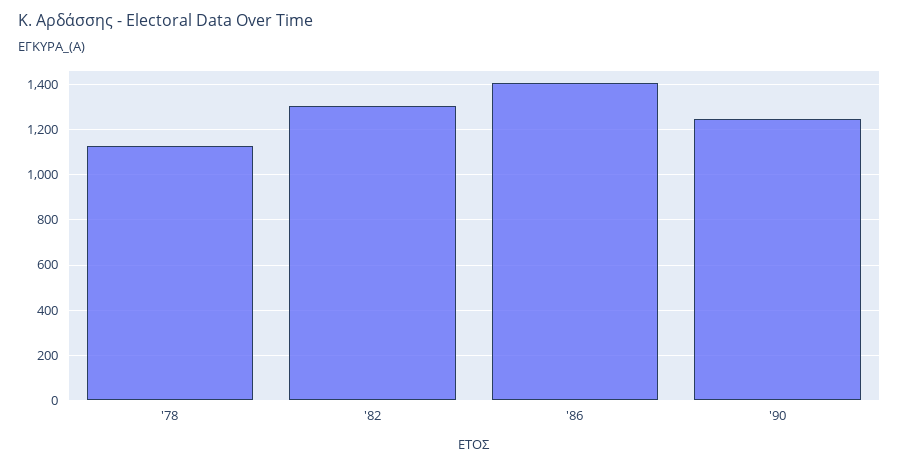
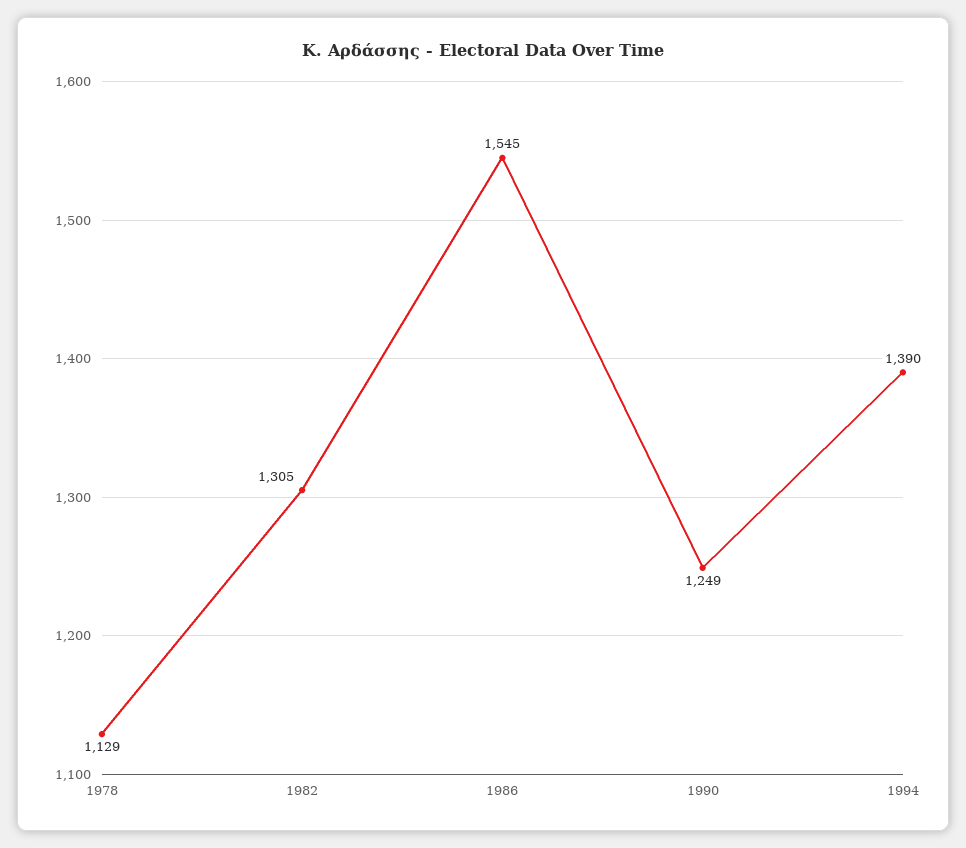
'86: 1400 -> 1545
1994: none -> 1390

